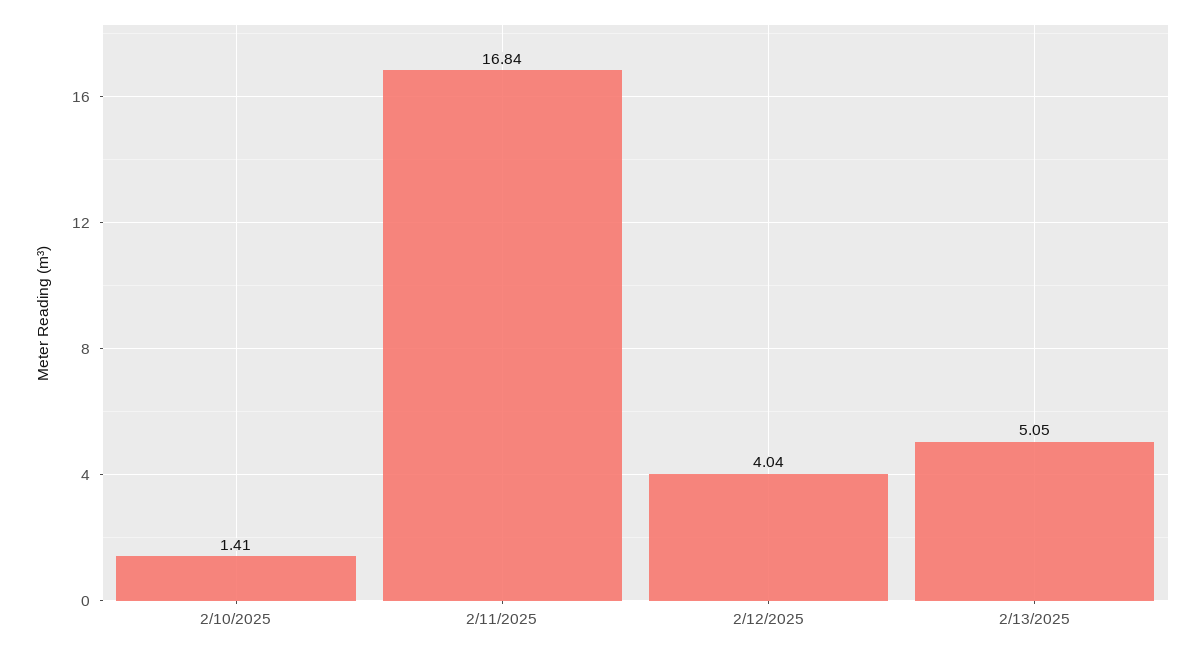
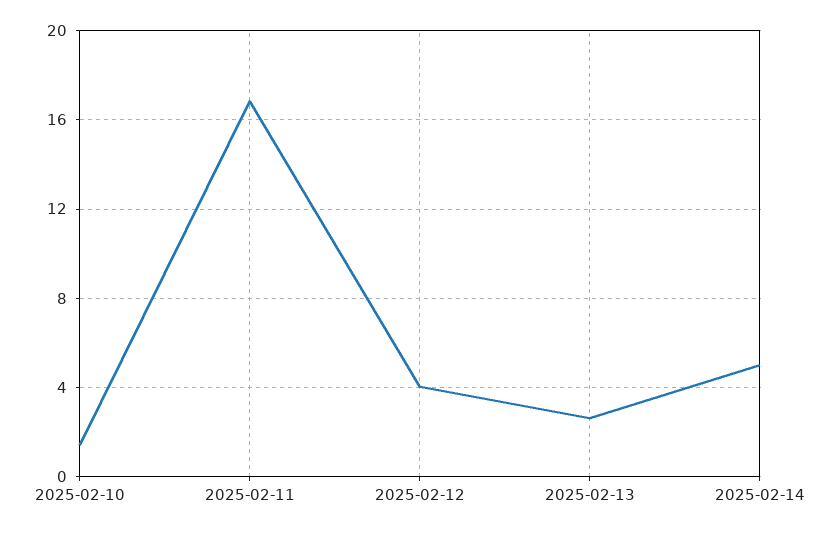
2/13/2025: 5.05 -> 2.5
2025-02-14: none -> 5

